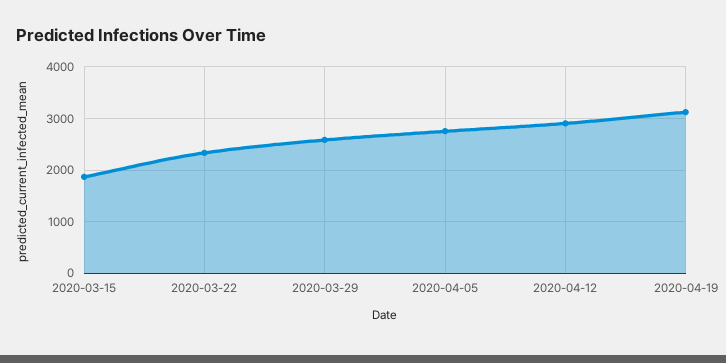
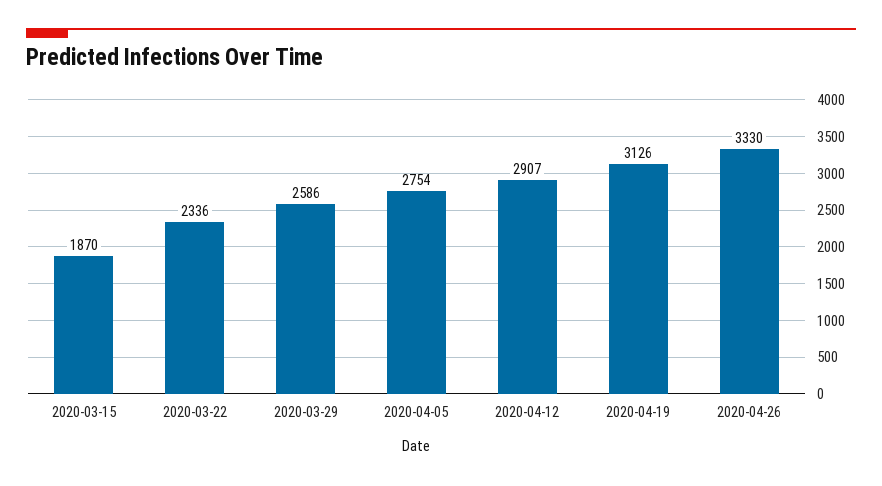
2020-04-26: none -> 3330

